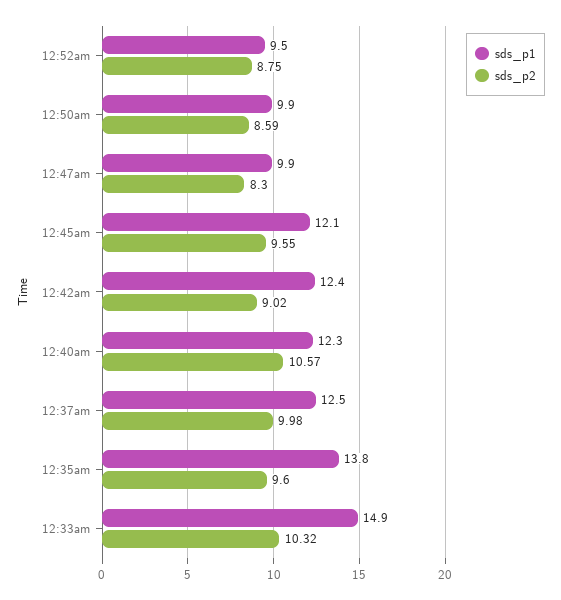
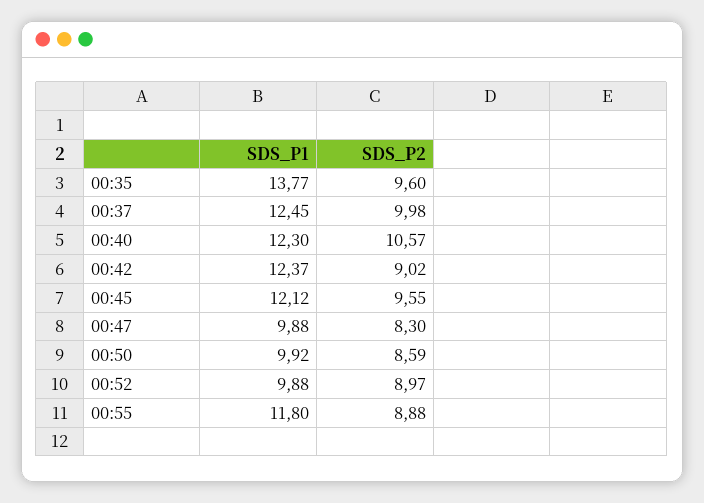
sds_p1, 12:52am: 9.5 -> 9.88
sds_p2, 12:52am: 8.75 -> 8.97
sds_p1, 12:33am: 14.9 -> none
sds_p2, 12:33am: 10.32 -> none
sds_p1, 00:55: none -> 11.8
sds_p2, 00:55: none -> 8.88

